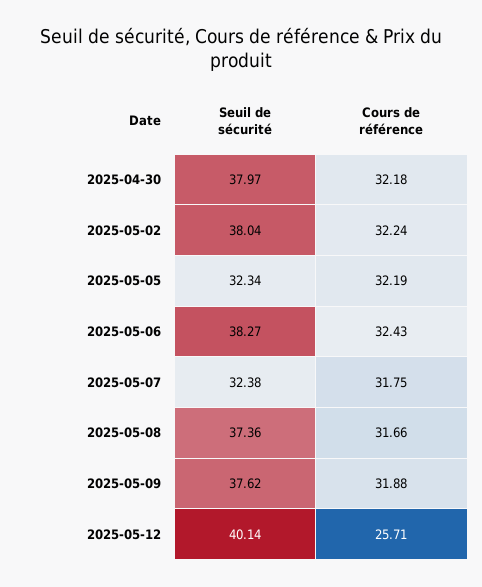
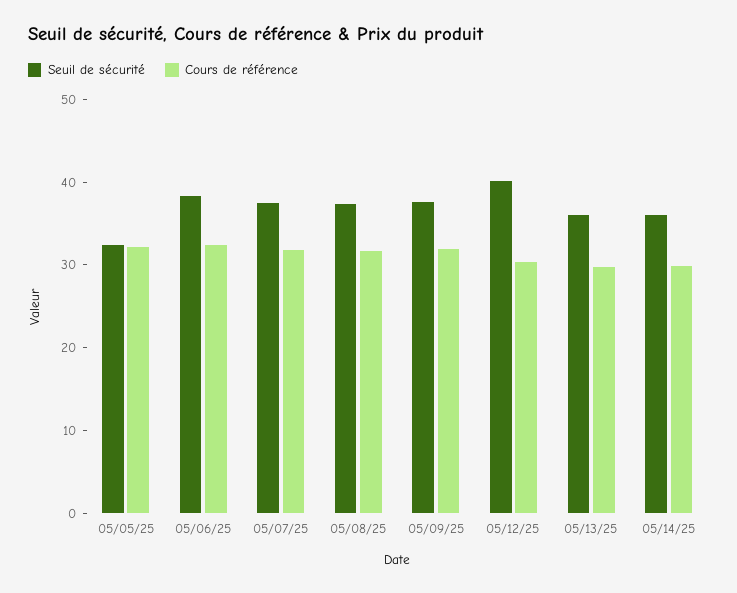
Seuil de sécurité, 2025-04-30: 37.97 -> none
Cours de référence, 2025-04-30: 32.18 -> none
Seuil de sécurité, 2025-05-02: 38.04 -> none
Cours de référence, 2025-05-02: 32.24 -> none
Seuil de sécurité, 2025-05-07: 32.38 -> 38
Cours de référence, 2025-05-12: 25.71 -> 30
Seuil de sécurité, 05/13/25: none -> 36
Cours de référence, 05/13/25: none -> 30
Seuil de sécurité, 05/14/25: none -> 36
Cours de référence, 05/14/25: none -> 30

